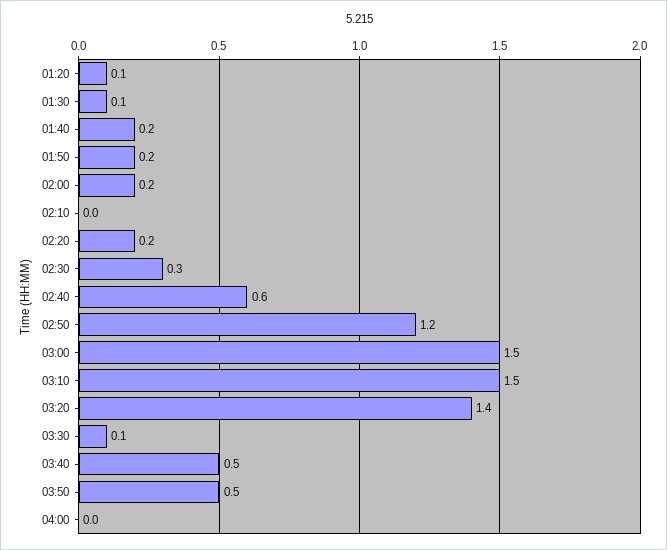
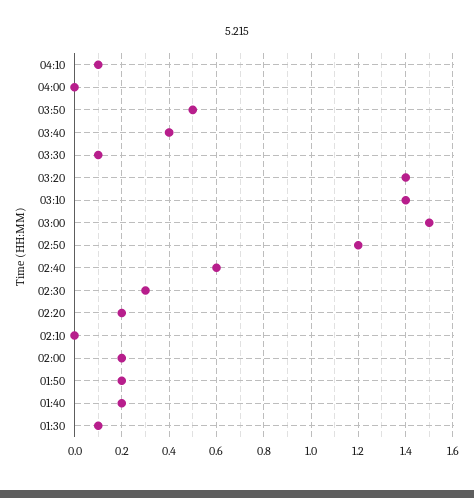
01:20: 0.1 -> none
03:10: 1.5 -> 1.4
03:40: 0.5 -> 0.4
04:10: none -> 0.1

